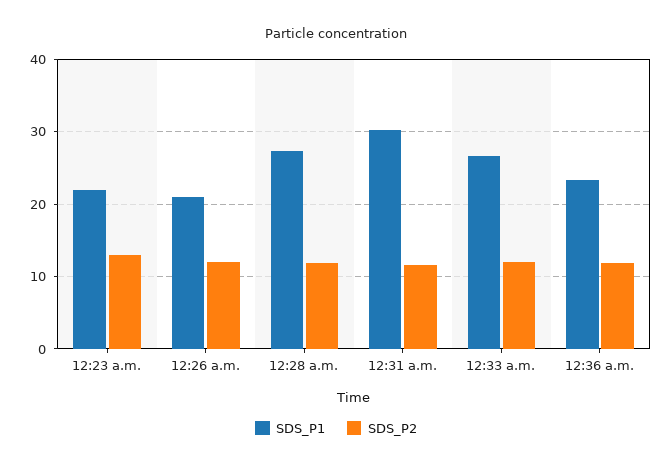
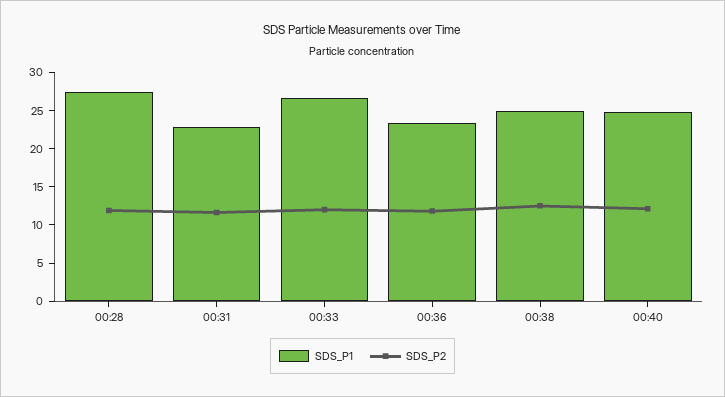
SDS_P1, 12:23 a.m.: 22 -> none
SDS_P2, 12:23 a.m.: 13 -> none
SDS_P1, 12:26 a.m.: 21 -> none
SDS_P2, 12:26 a.m.: 12 -> none
SDS_P1, 12:31 a.m.: 30 -> 22.5
SDS_P1, 00:38: none -> 25
SDS_P2, 00:38: none -> 12.5
SDS_P1, 00:40: none -> 25
SDS_P2, 00:40: none -> 12.5

